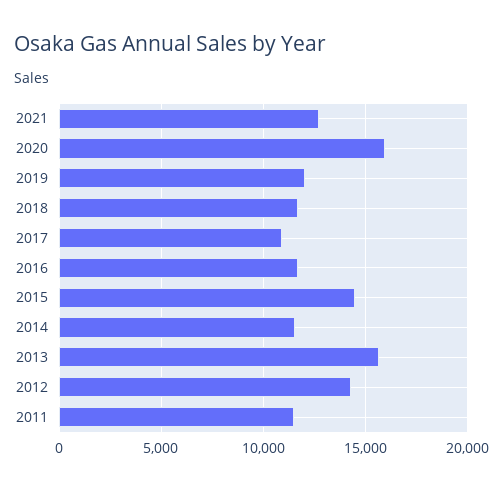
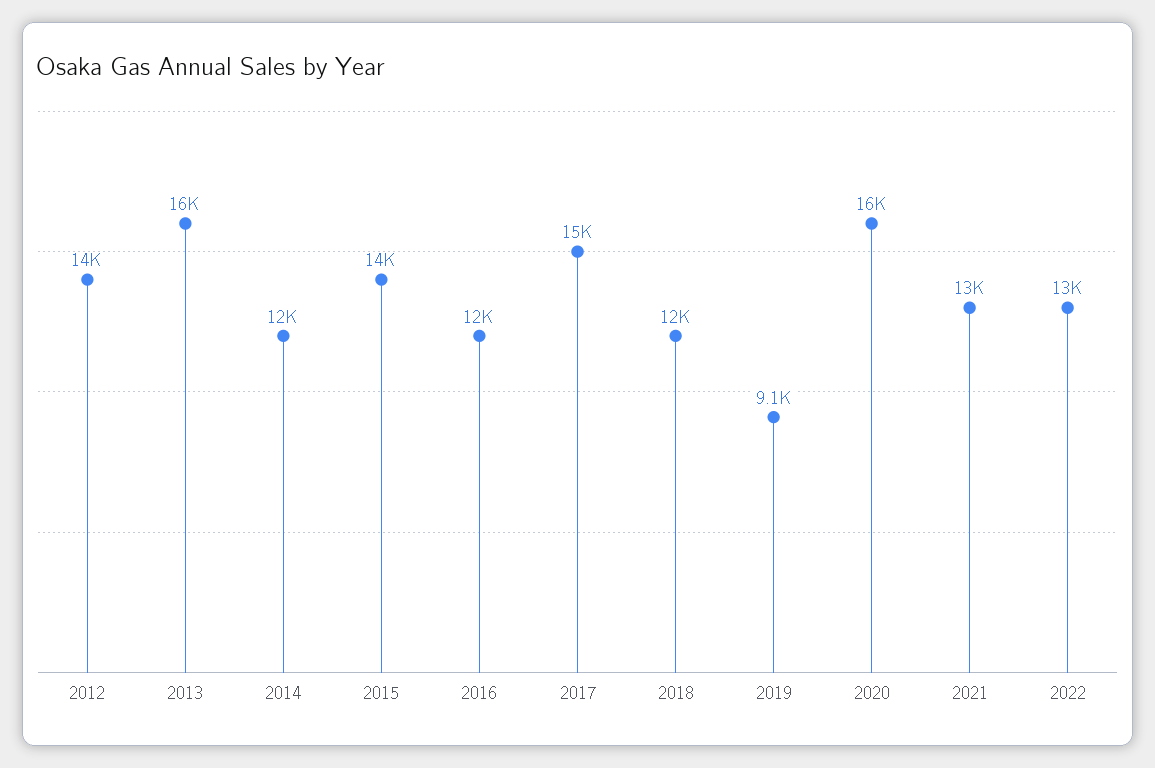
2019: 12000 -> 9100
2017: 11000 -> 15000
2011: 11500 -> none
2022: none -> 13000

